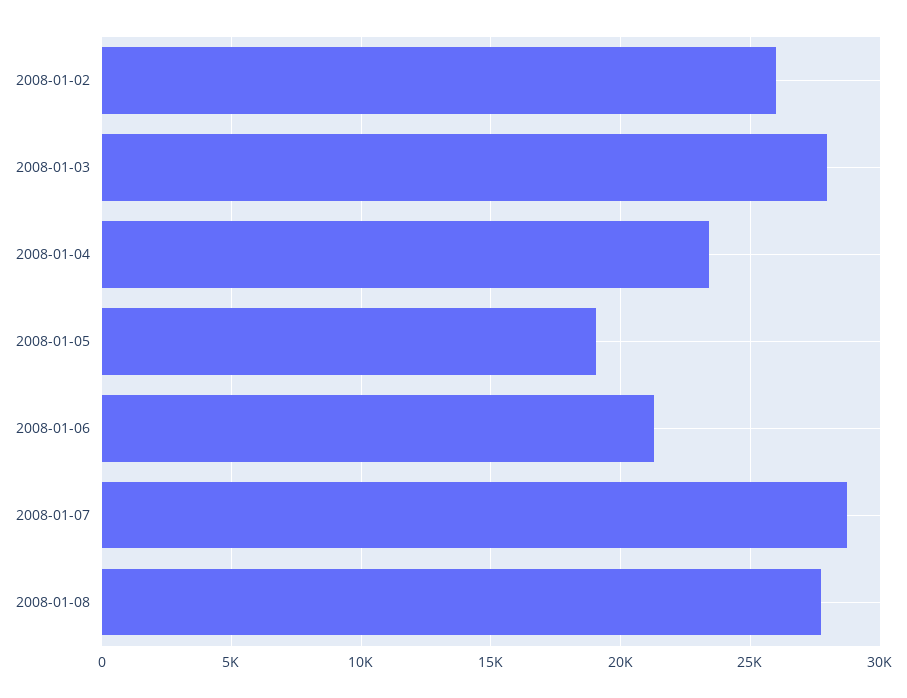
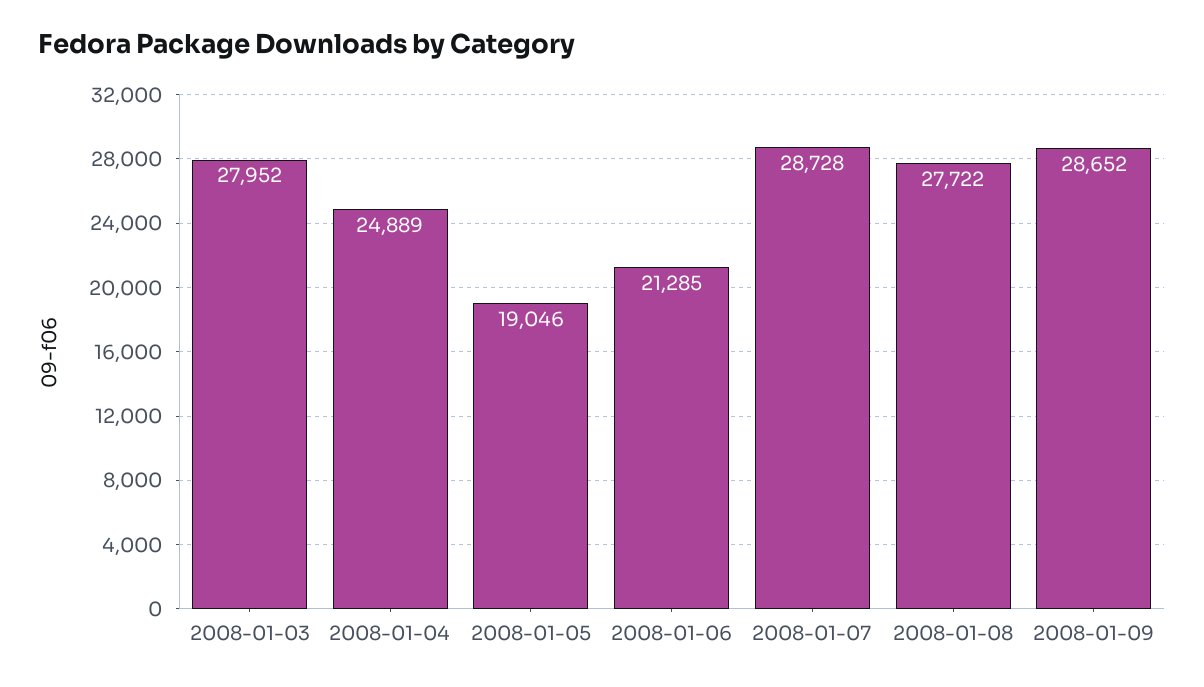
2008-01-02: 26000 -> none
2008-01-04: 23500 -> 24889
2008-01-09: none -> 28652

